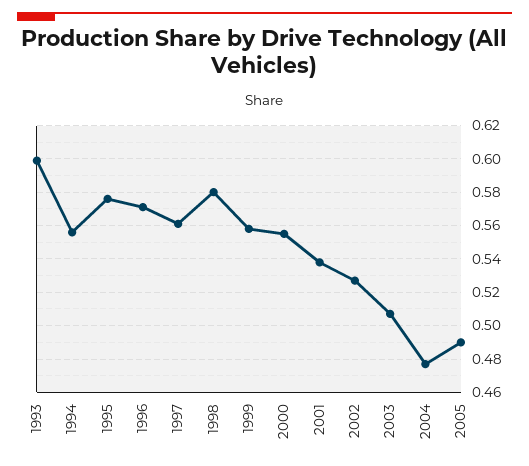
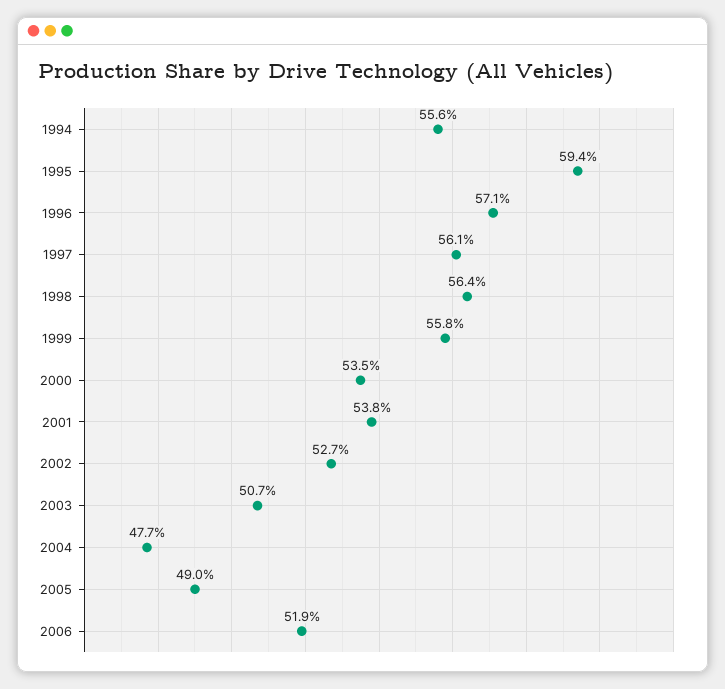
1993: 0.6 -> none
1995: 0.575 -> 0.594
1998: 0.58 -> 0.564
2000: 0.555 -> 0.535
2006: none -> 0.519

